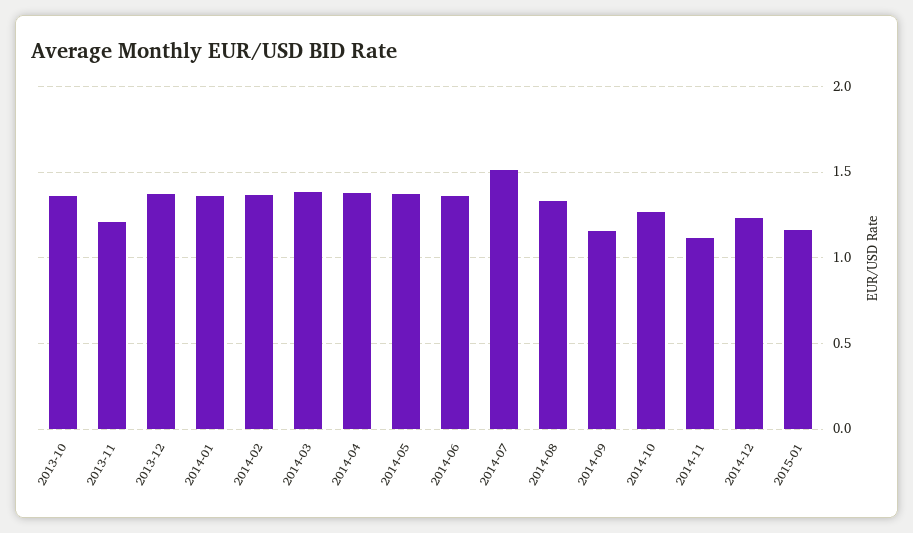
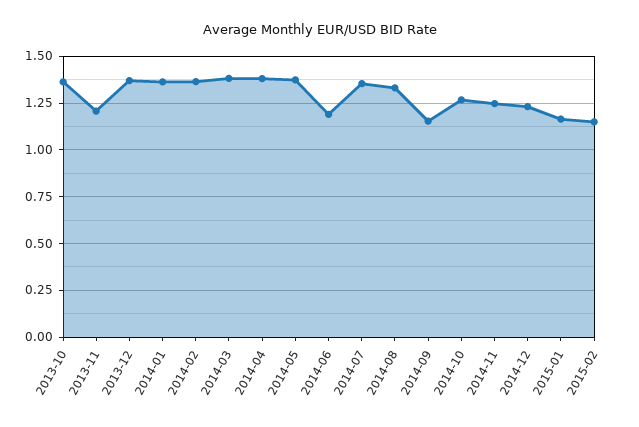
2014-06: 1.35 -> 1.2
2014-07: 1.5 -> 1.35
2014-11: 1.1 -> 1.25
2015-02: none -> 1.15

